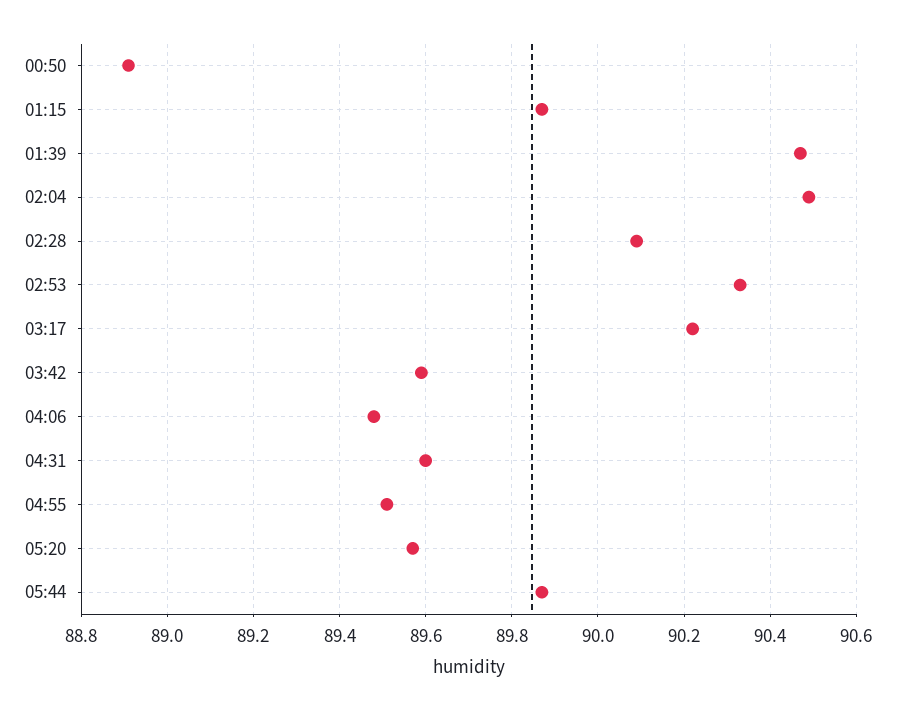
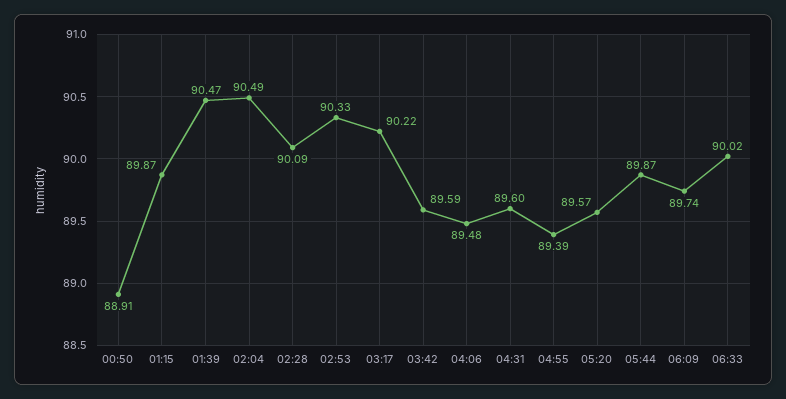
04:55: 89.5 -> 89.39
06:09: none -> 89.74
06:33: none -> 90.02

